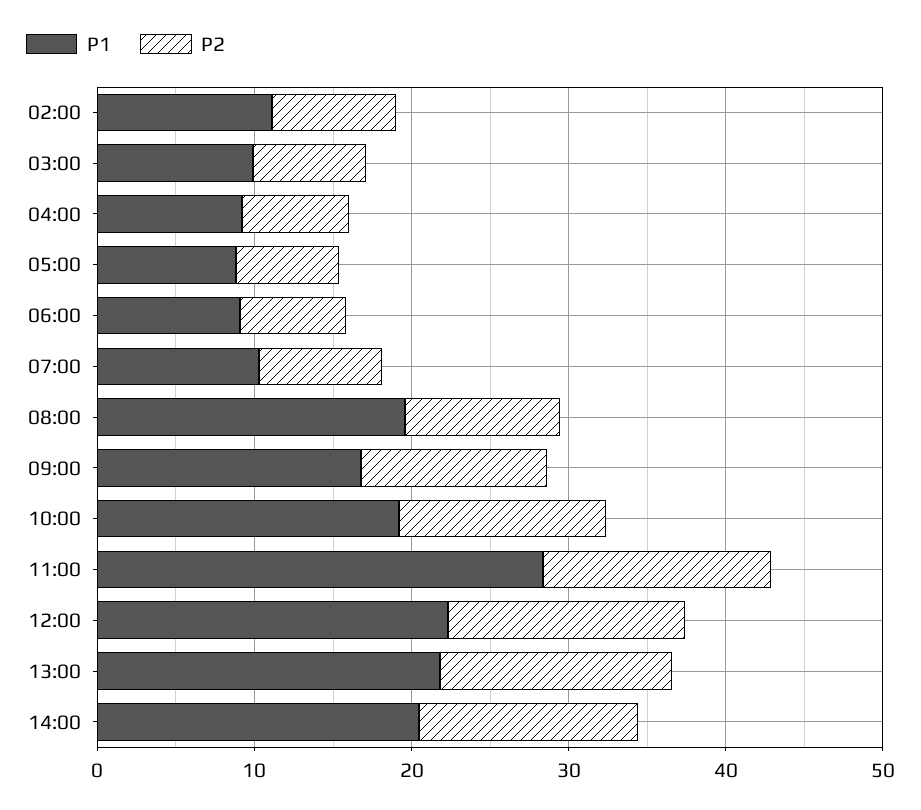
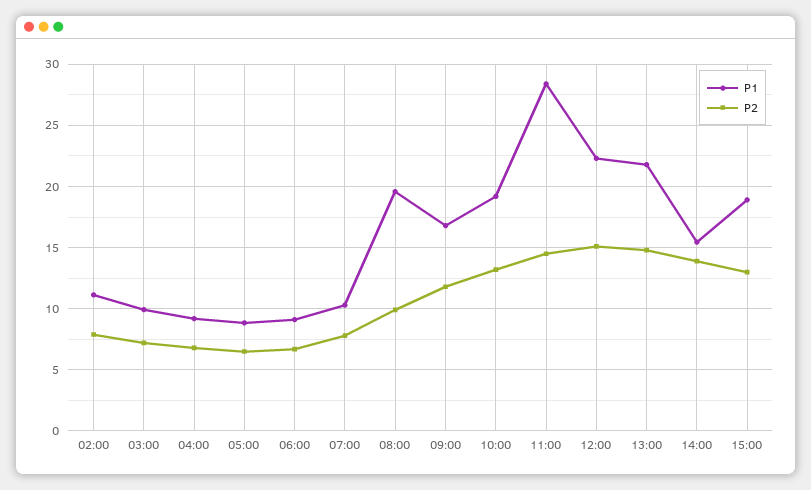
P1, 14:00: 20 -> 15.5
P1, 15:00: none -> 19
P2, 15:00: none -> 13

